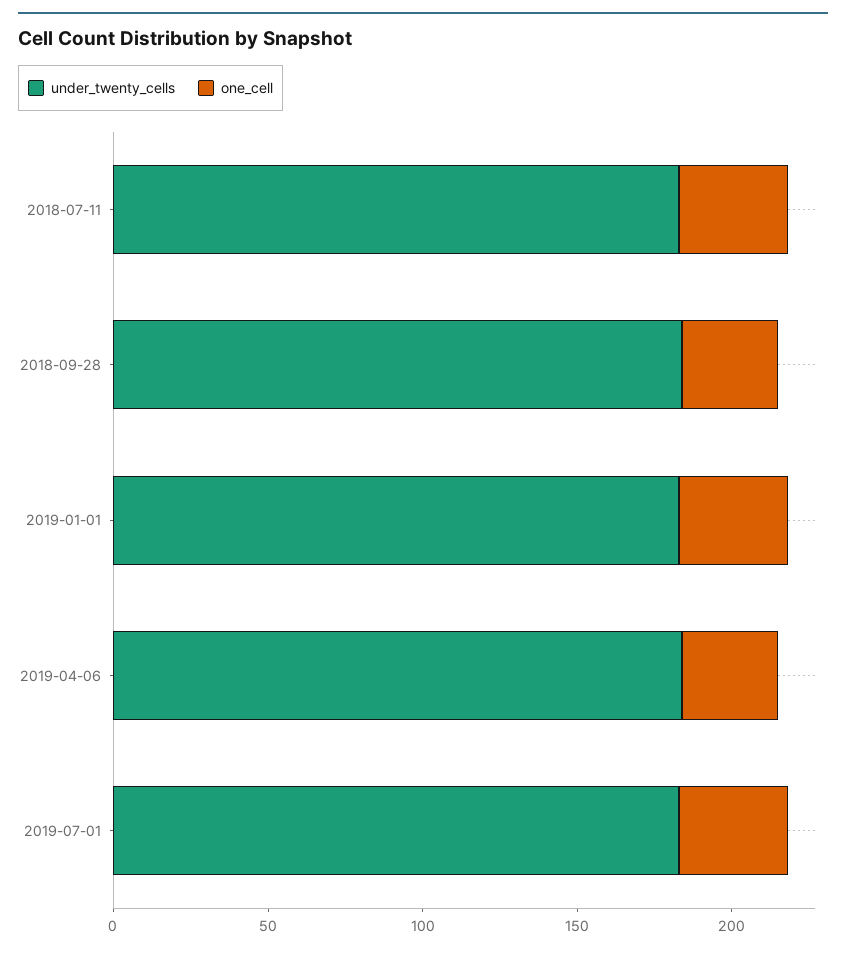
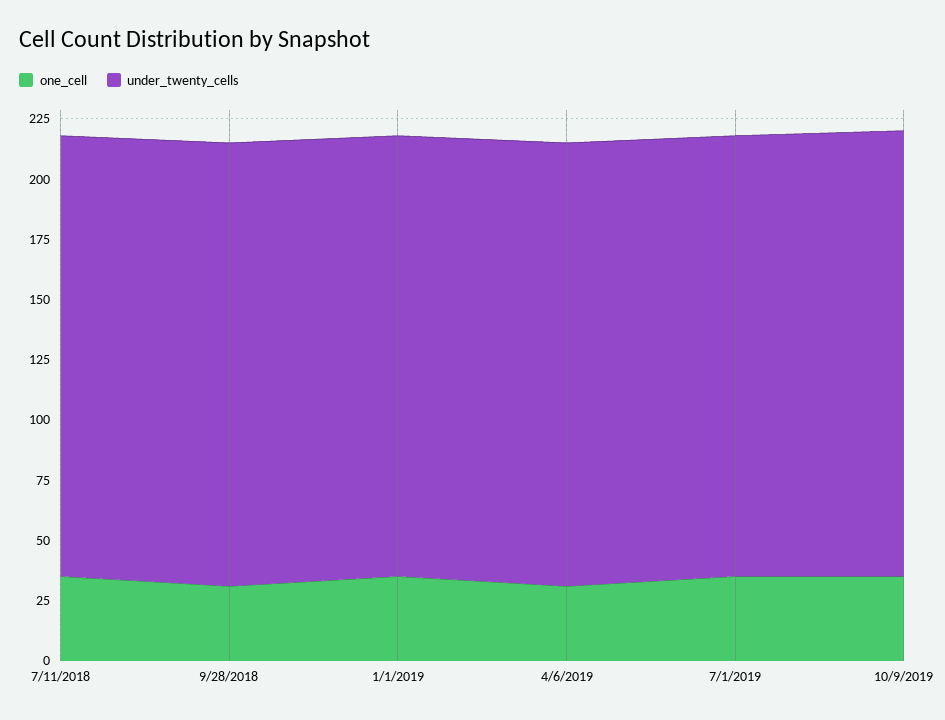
one_cell, 10/9/2019: none -> 35
under_twenty_cells, 10/9/2019: none -> 185

